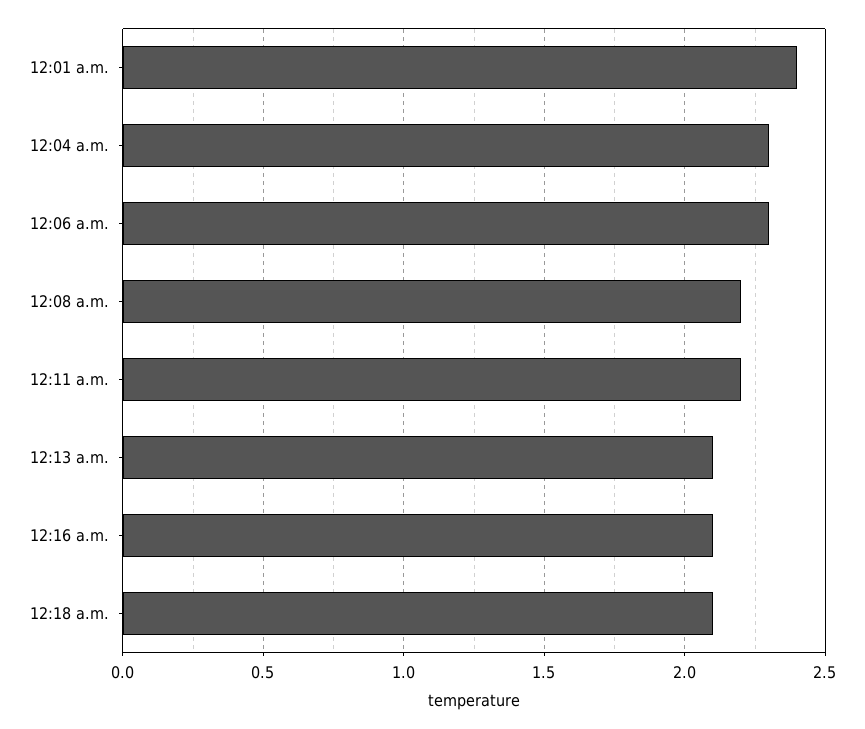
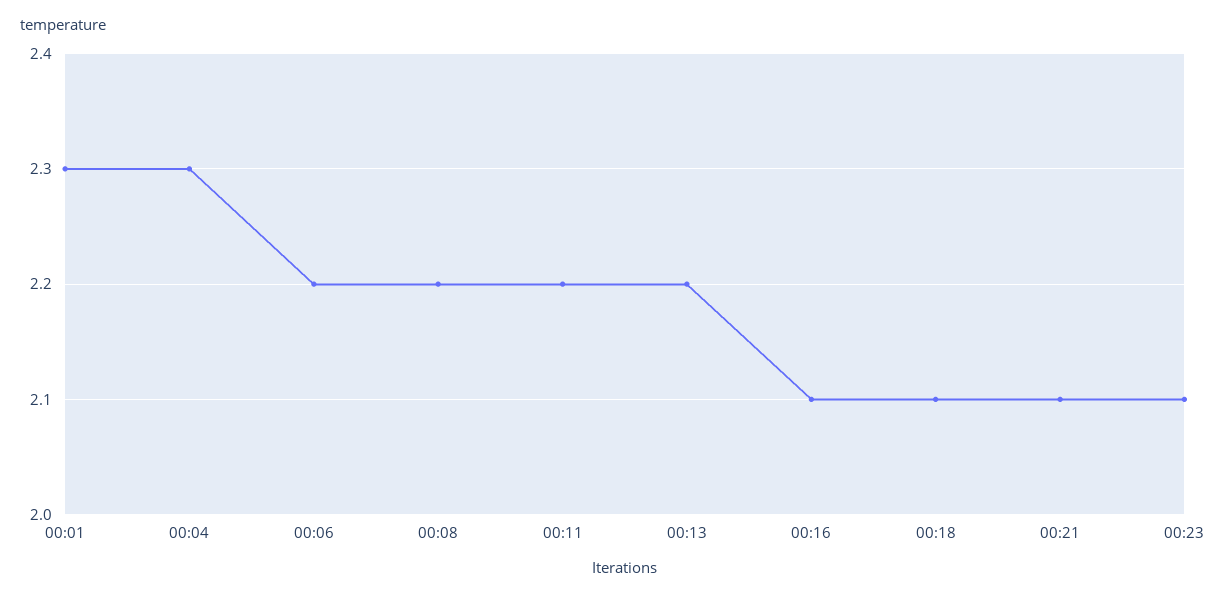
12:01 a.m.: 2.4 -> 2.3
12:06 a.m.: 2.3 -> 2.2
12:13 a.m.: 2.1 -> 2.2
00:21: none -> 2.1
00:23: none -> 2.1

